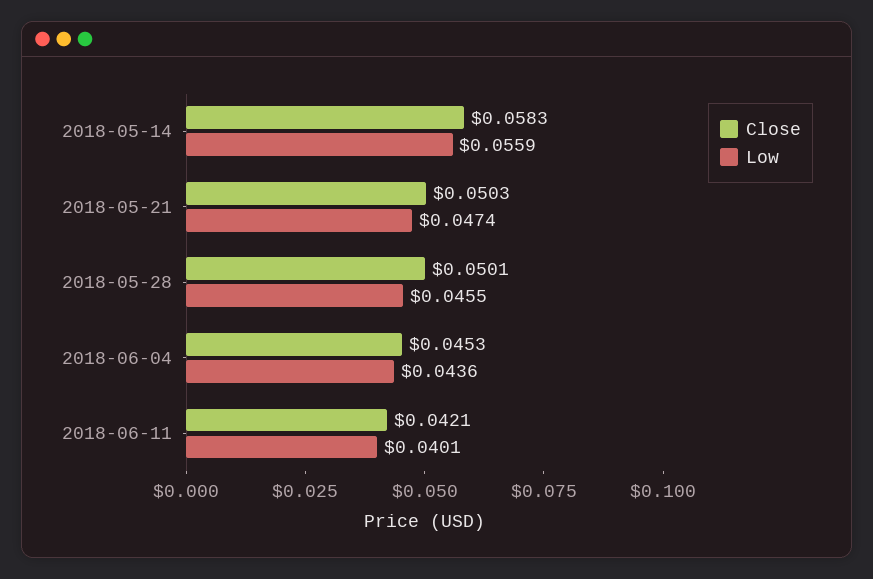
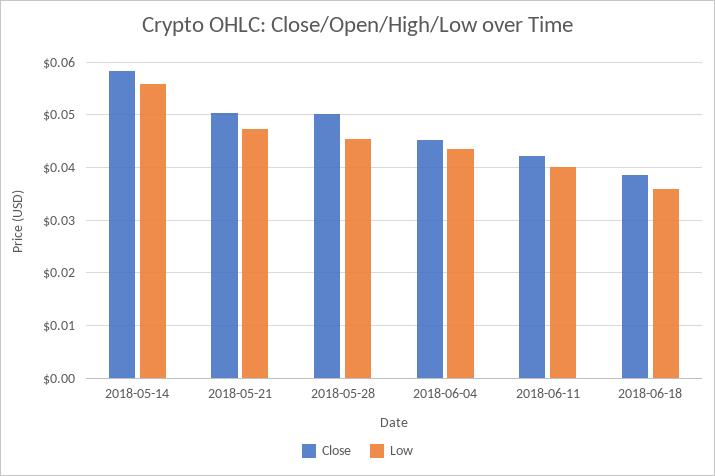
Close, 2018-06-18: none -> 0.038
Low, 2018-06-18: none -> 0.036

